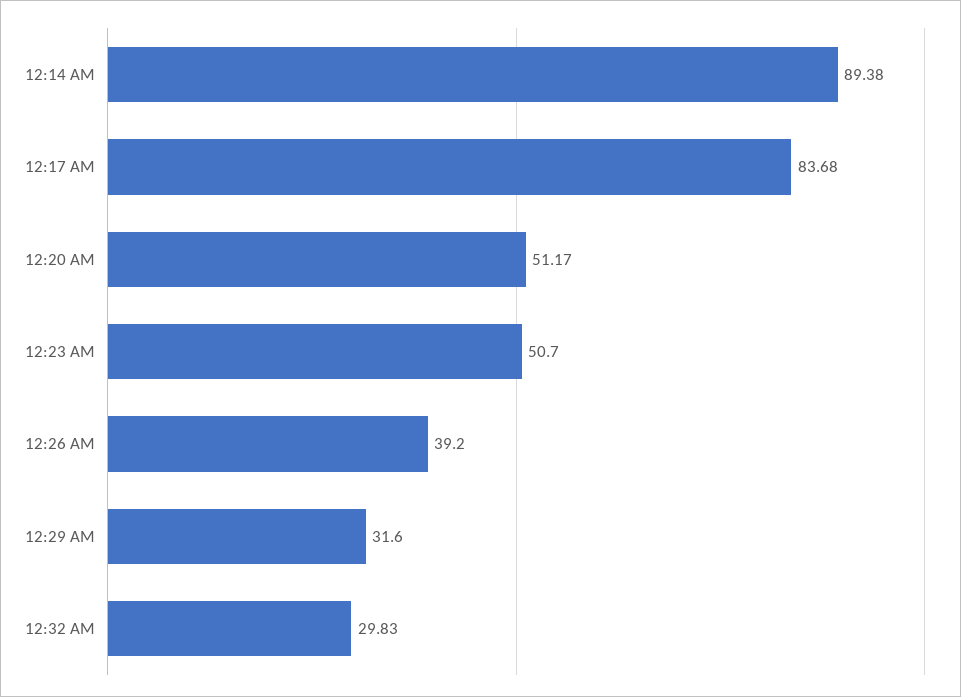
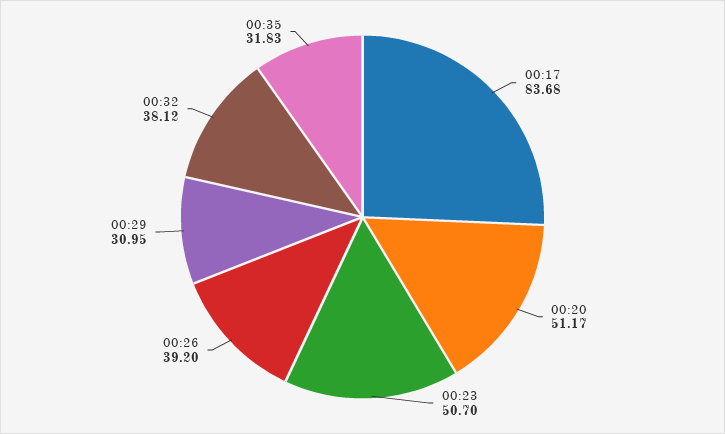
12:14 AM: 89.38 -> none
12:29 AM: 31.6 -> 30.95
12:32 AM: 29.83 -> 38.12
00:35: none -> 31.83

